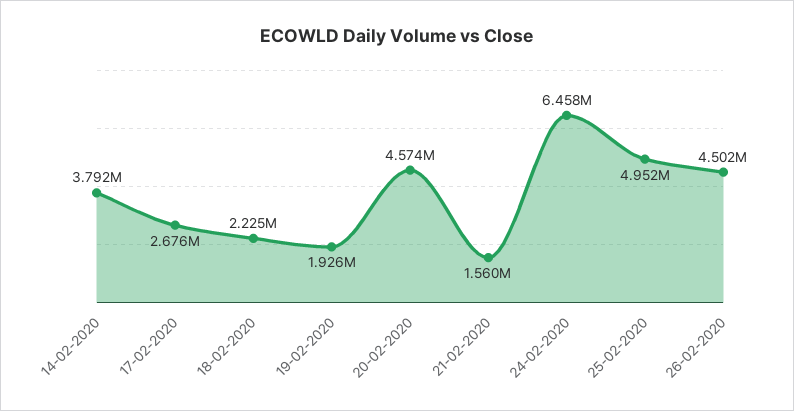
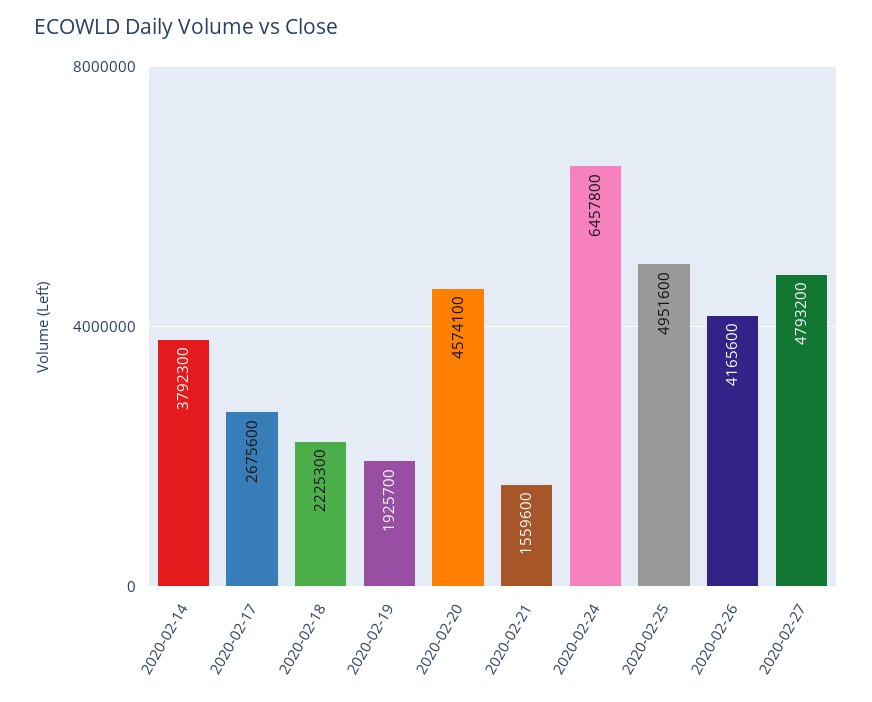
26-02-2020: 4502000 -> 4165600
2020-02-27: none -> 4793200

